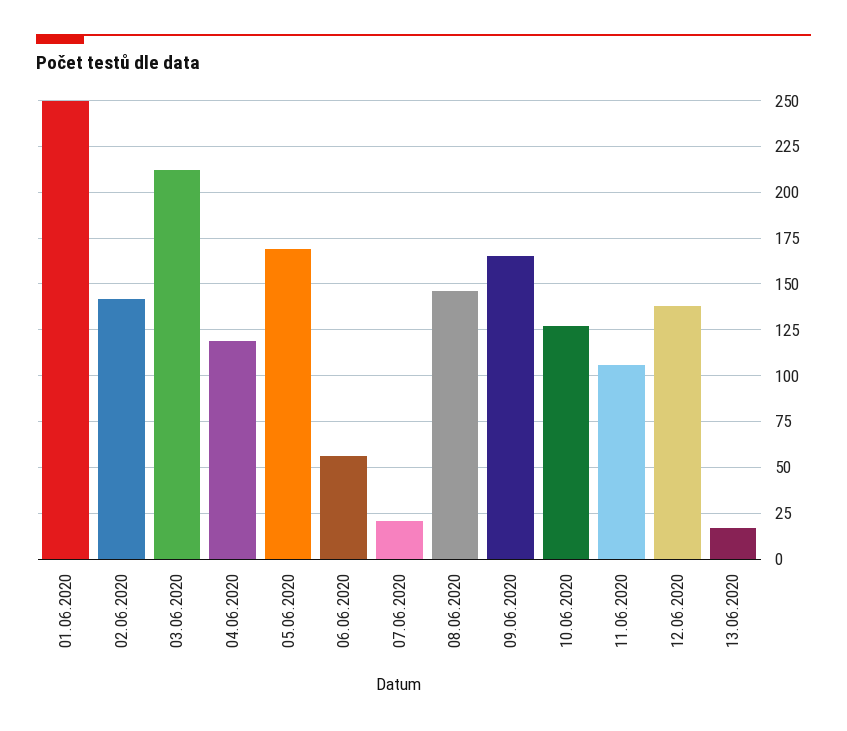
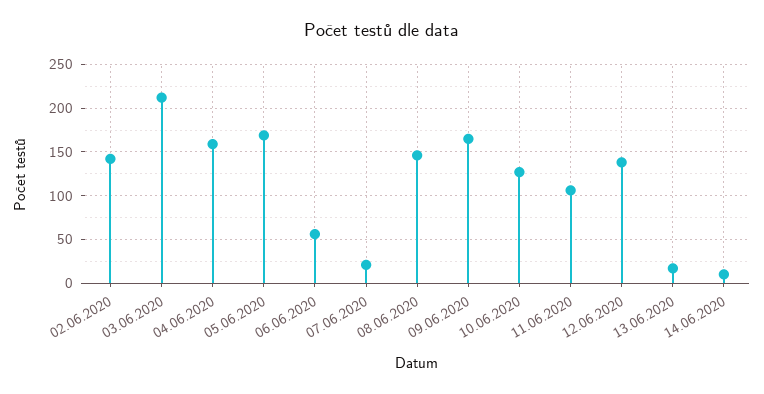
01.06.2020: 250 -> none
04.06.2020: 120 -> 160
14.06.2020: none -> 10

